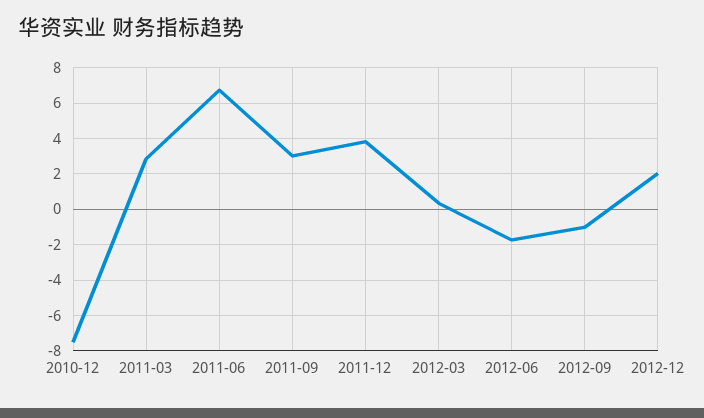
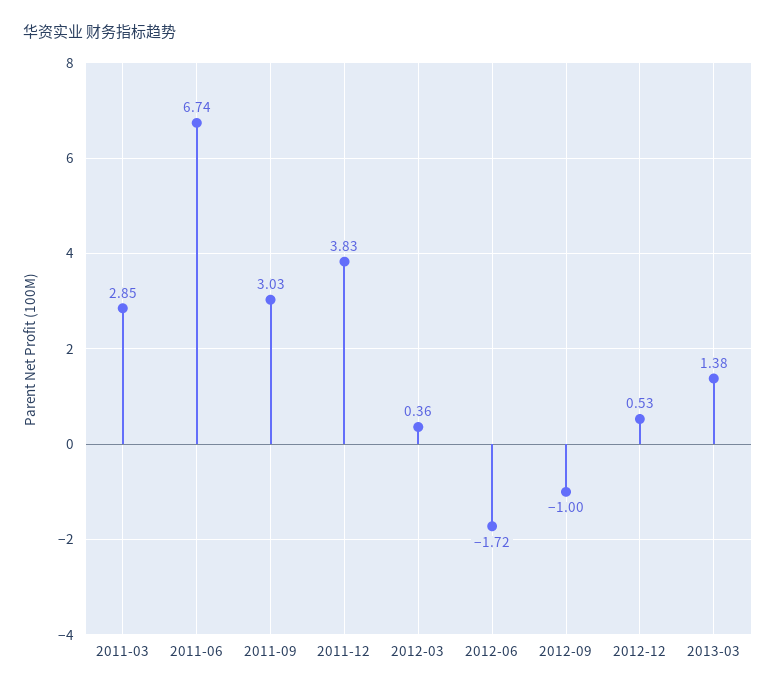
2010-12: -7.5 -> none
2012-12: 2 -> 0.53
2013-03: none -> 1.38

